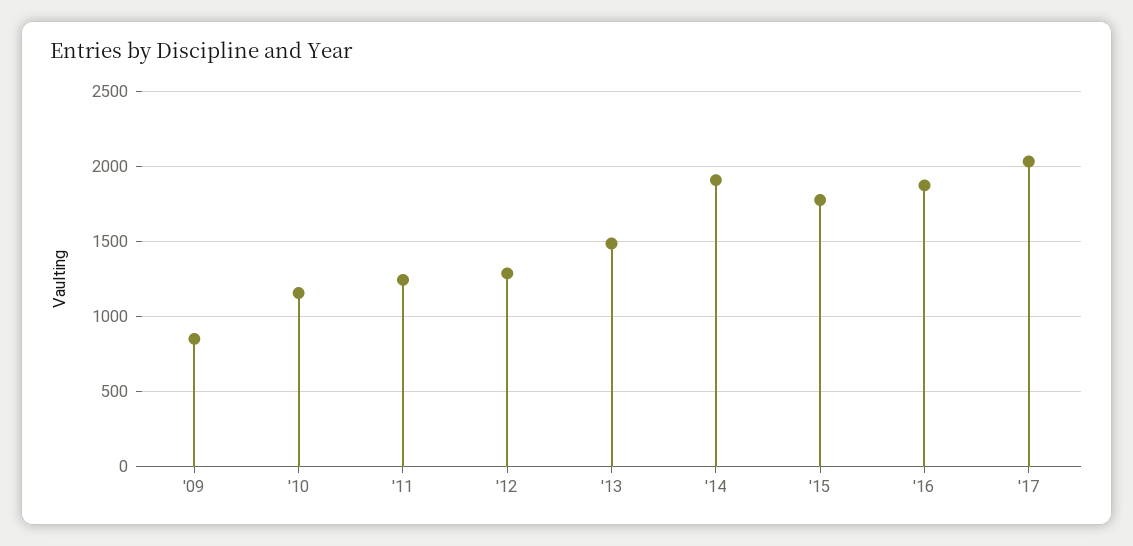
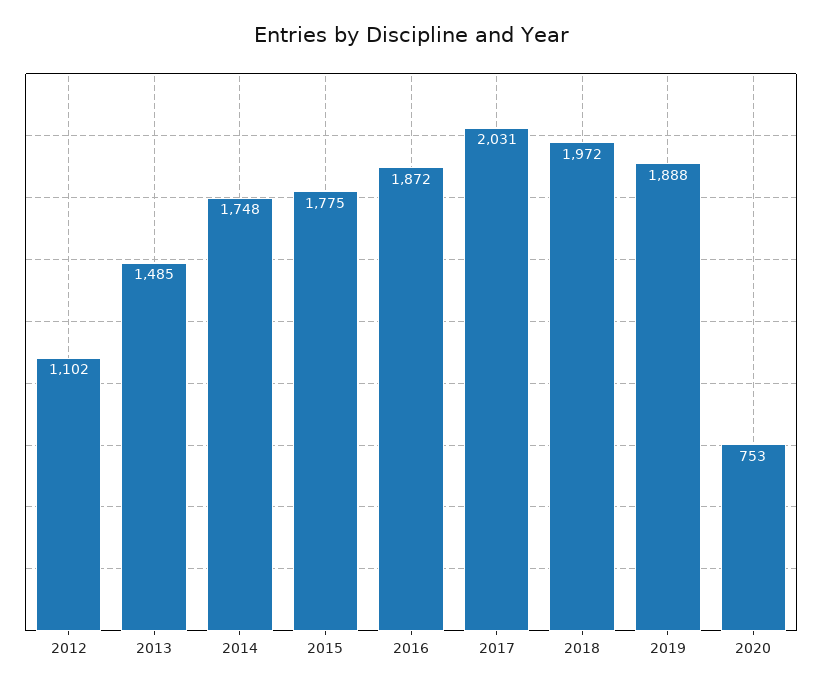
'09: 850 -> none
'10: 1150 -> none
'11: 1250 -> none
'12: 1300 -> 1102
'14: 1900 -> 1748
2018: none -> 1972
2019: none -> 1888
2020: none -> 753

